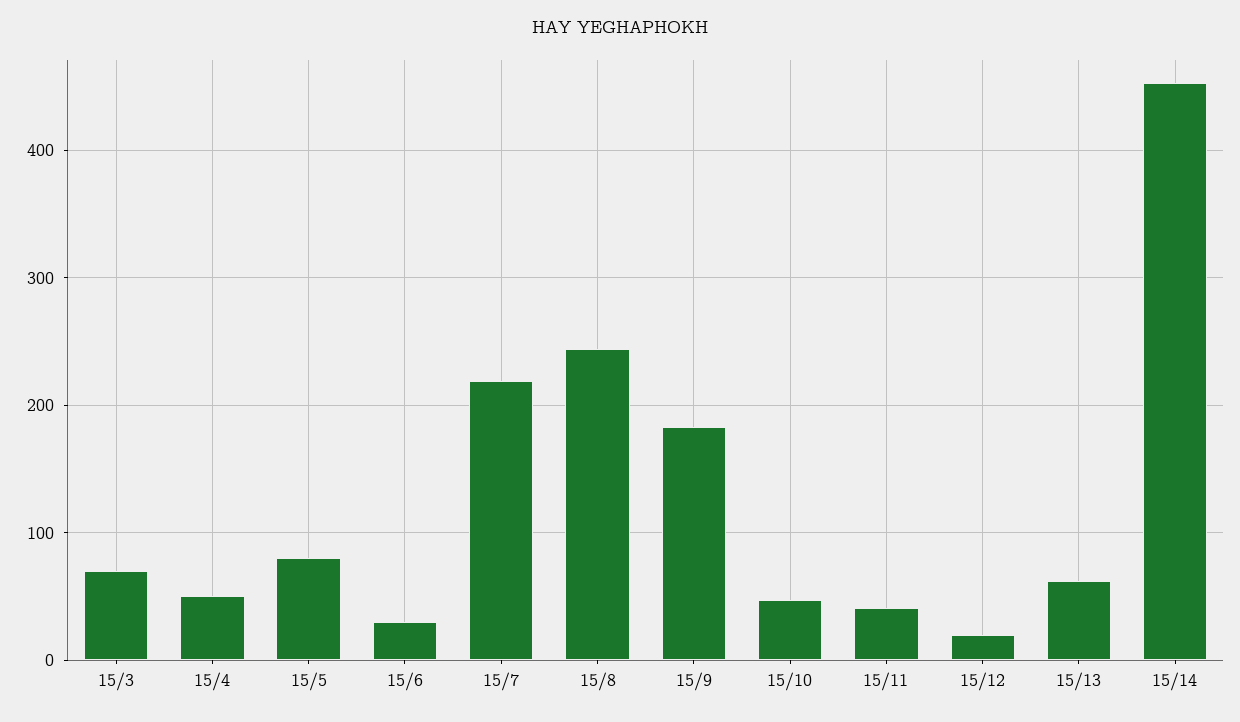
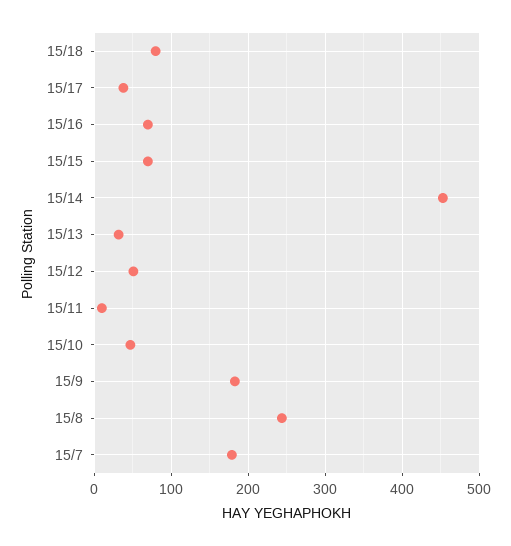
15/3: 70 -> none
15/4: 50 -> none
15/5: 80 -> none
15/6: 30 -> none
15/7: 220 -> 180
15/11: 40 -> 10
15/12: 20 -> 50
15/13: 60 -> 30
15/18: none -> 80
15/17: none -> 40
15/16: none -> 70
15/15: none -> 70

